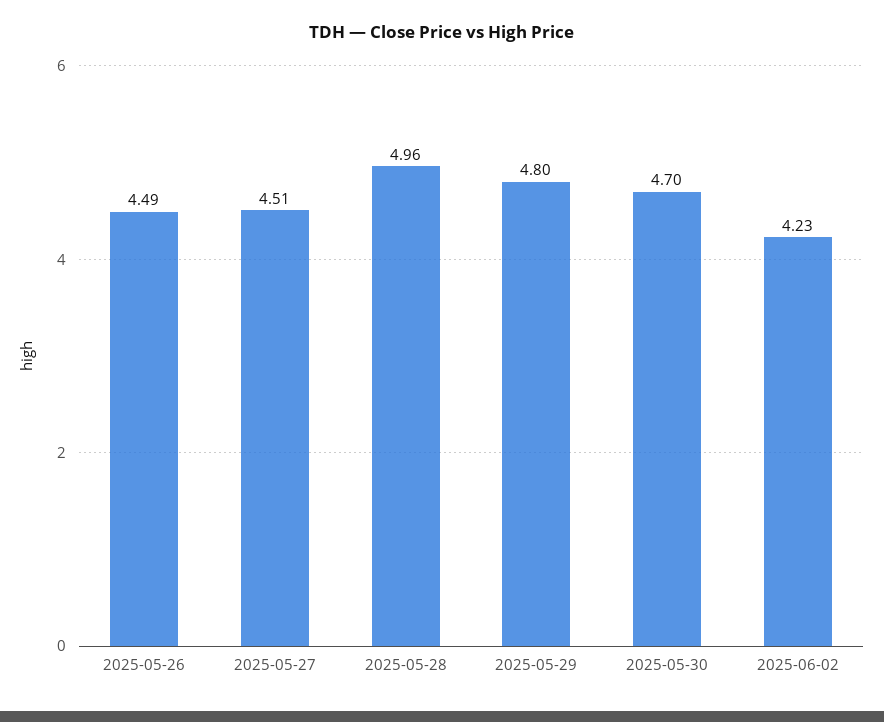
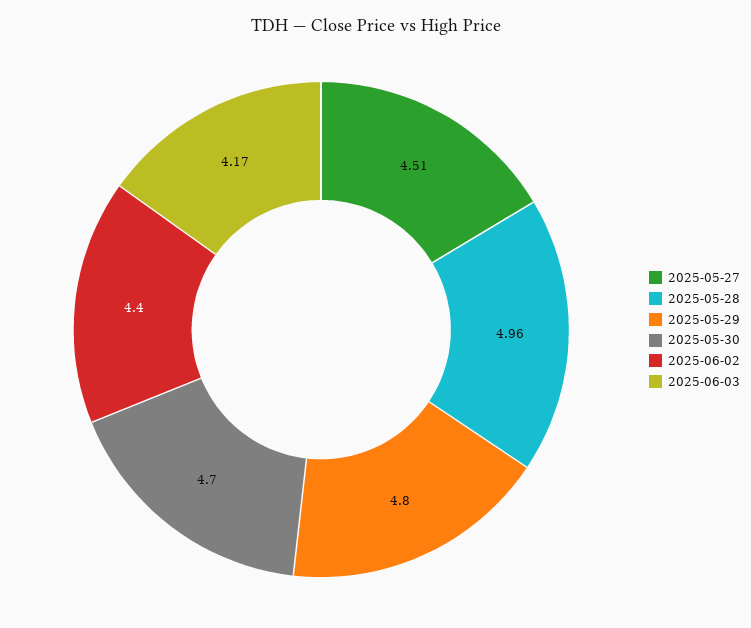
2025-05-26: 4.49 -> none
2025-06-02: 4.23 -> 4.4
2025-06-03: none -> 4.17

